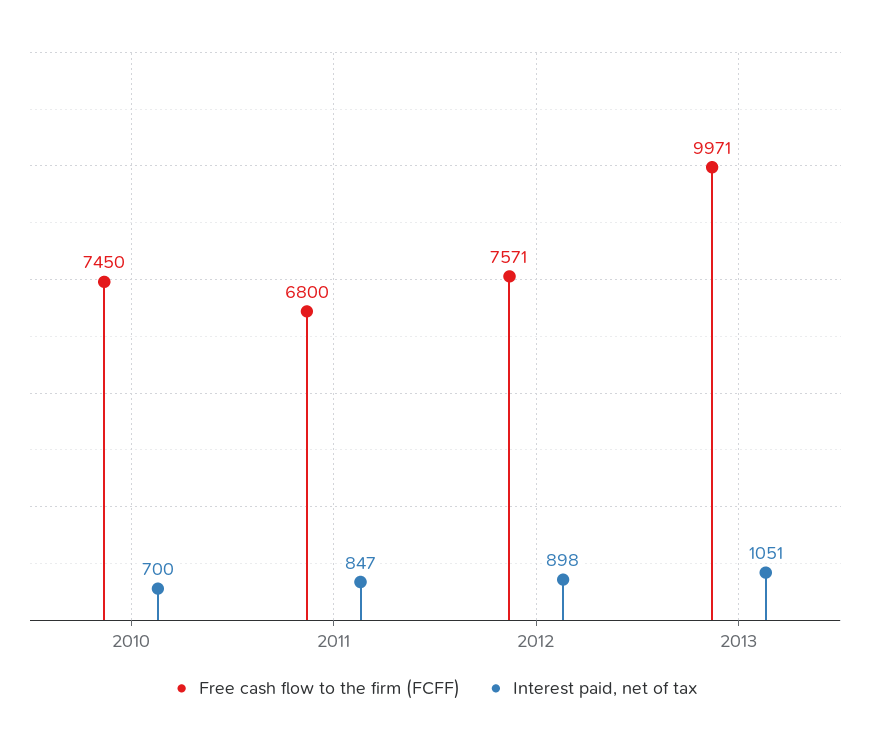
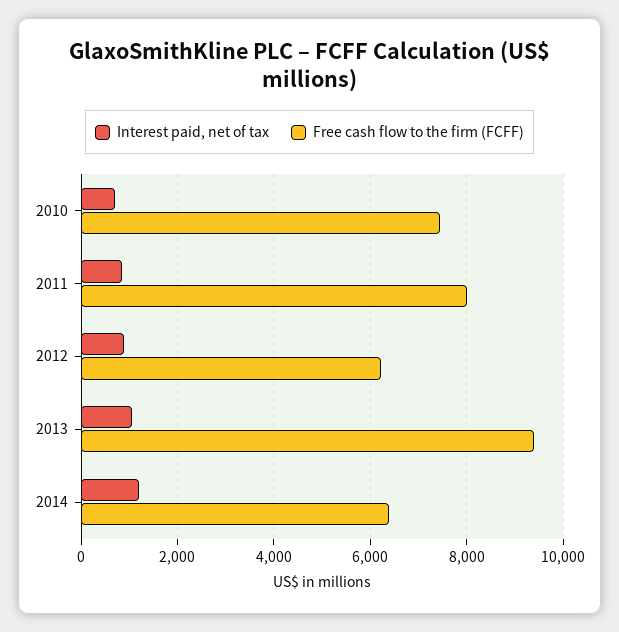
Free cash flow to the firm (FCFF), 2011: 6800 -> 8000
Free cash flow to the firm (FCFF), 2012: 7571 -> 6200
Free cash flow to the firm (FCFF), 2013: 9971 -> 9400
Interest paid, net of tax, 2014: none -> 1200
Free cash flow to the firm (FCFF), 2014: none -> 6400

